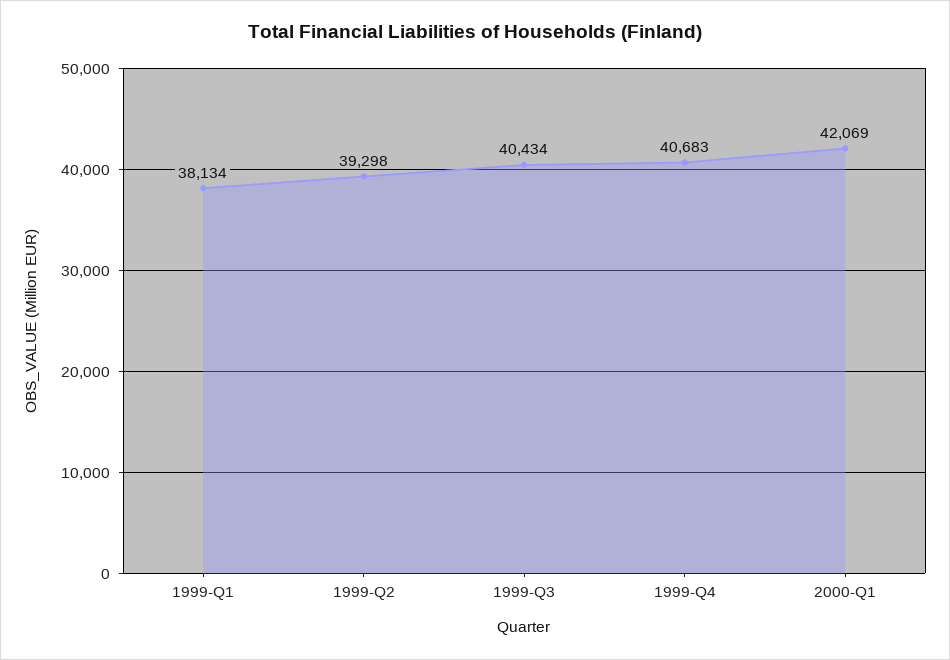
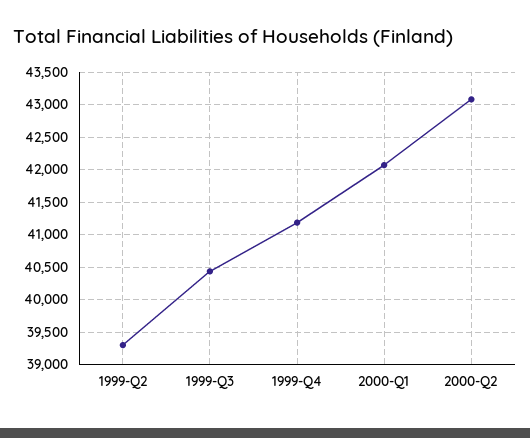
1999-Q1: 38134 -> none
1999-Q4: 40683 -> 41200
2000-Q2: none -> 43100

